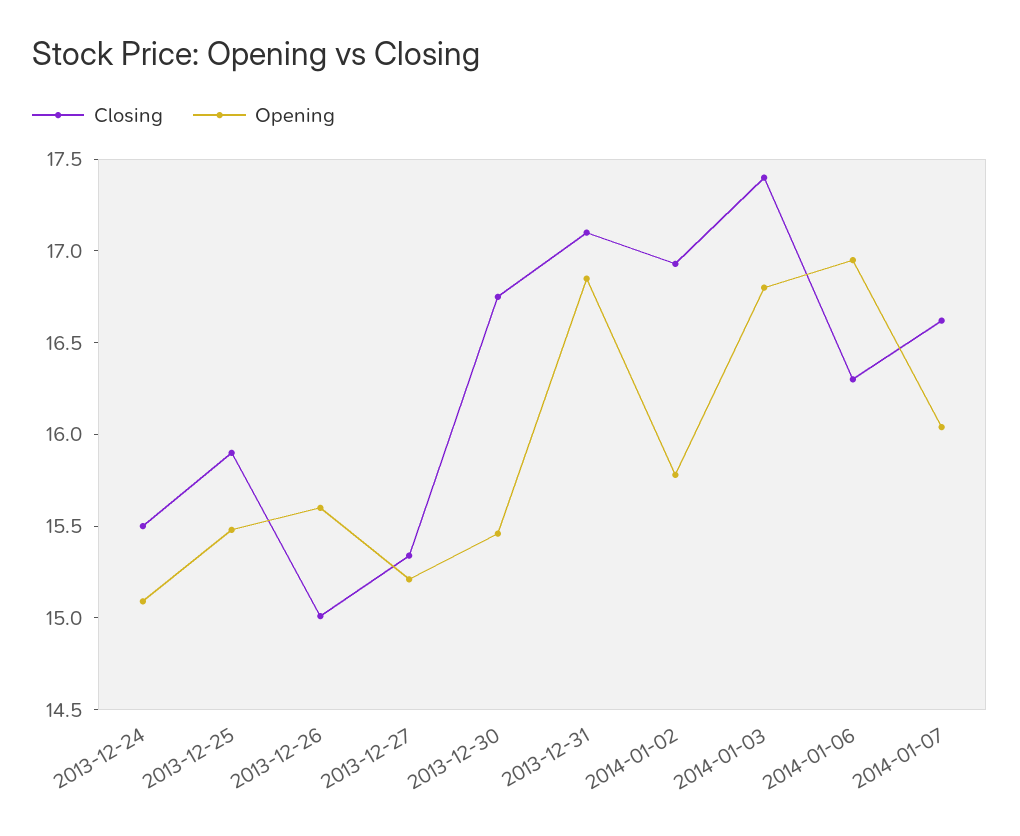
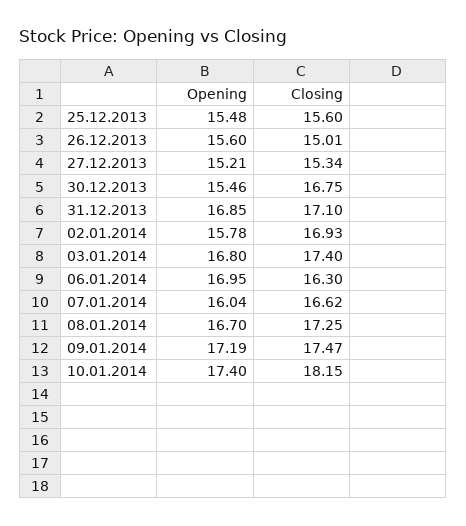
Closing, 2013-12-24: 15.5 -> none
Opening, 2013-12-24: 15.1 -> none
Closing, 2013-12-25: 15.9 -> 15.6
Opening, 08.01.2014: none -> 16.7
Closing, 08.01.2014: none -> 17.25
Opening, 09.01.2014: none -> 17.19
Closing, 09.01.2014: none -> 17.47
Opening, 10.01.2014: none -> 17.4
Closing, 10.01.2014: none -> 18.15

